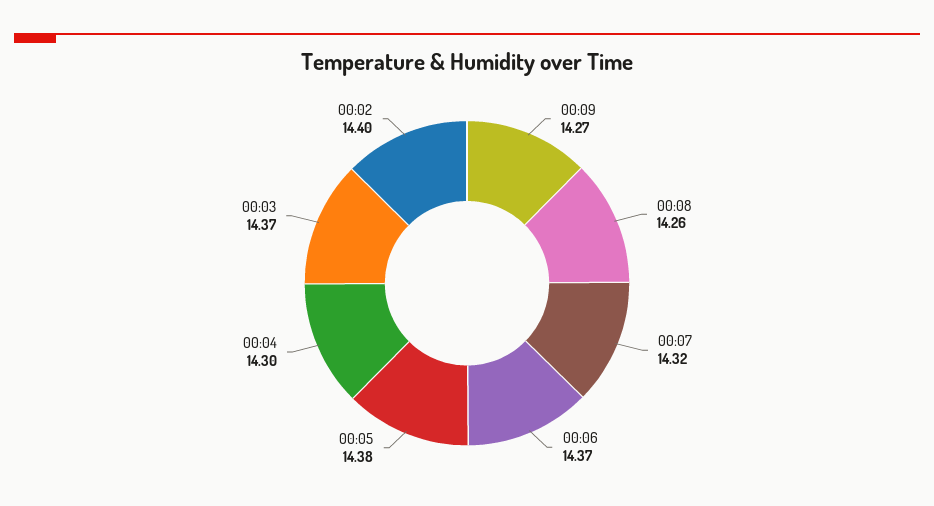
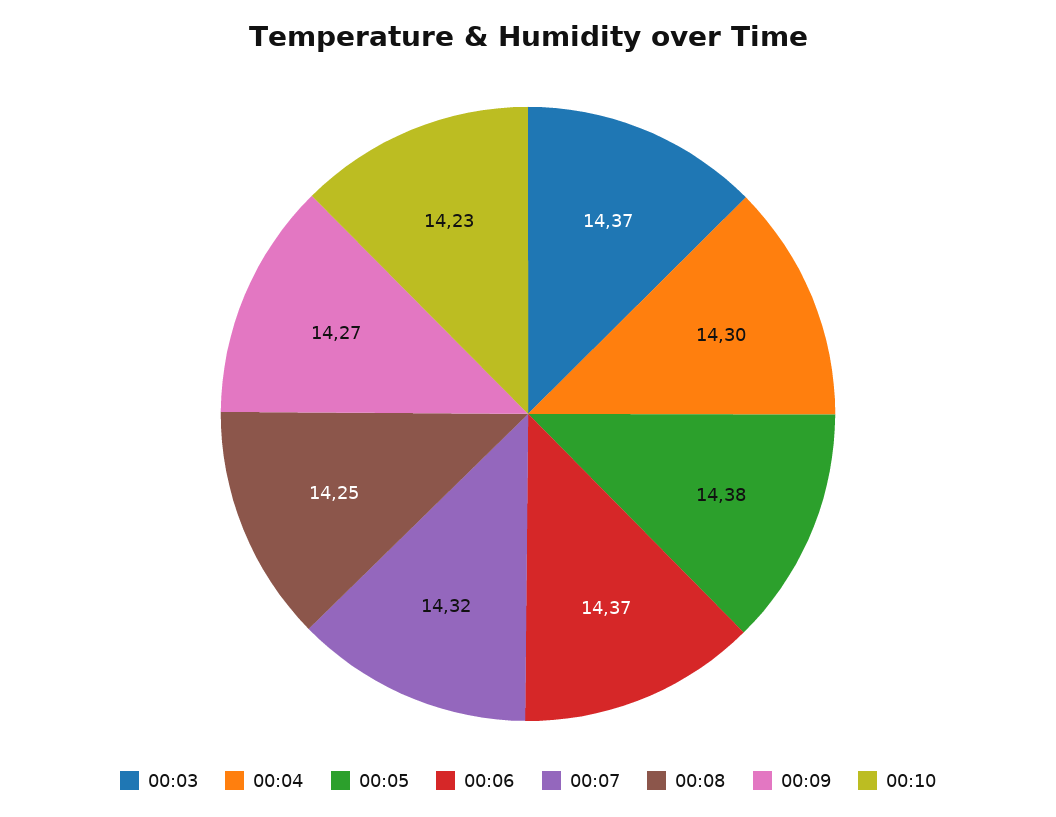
00:08: 14.26 -> 14.25
00:02: 14.4 -> none
00:10: none -> 14.23

